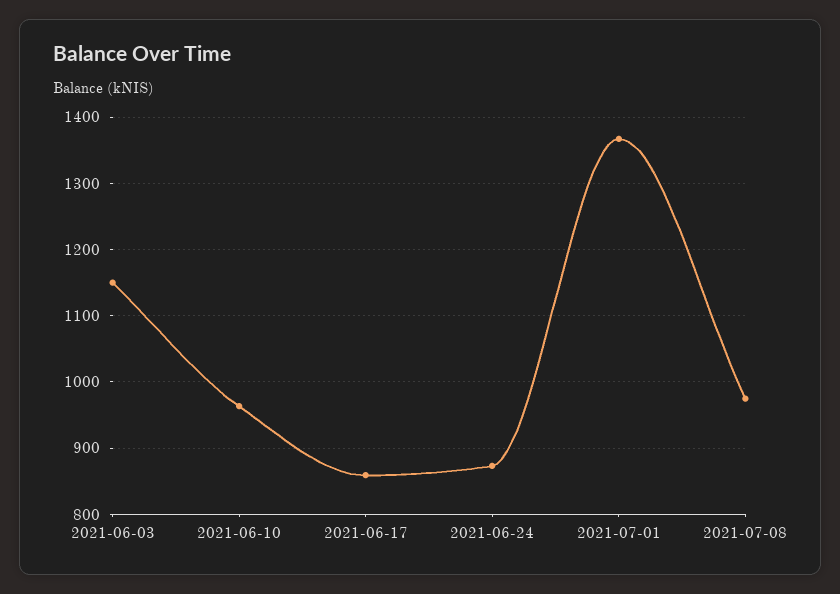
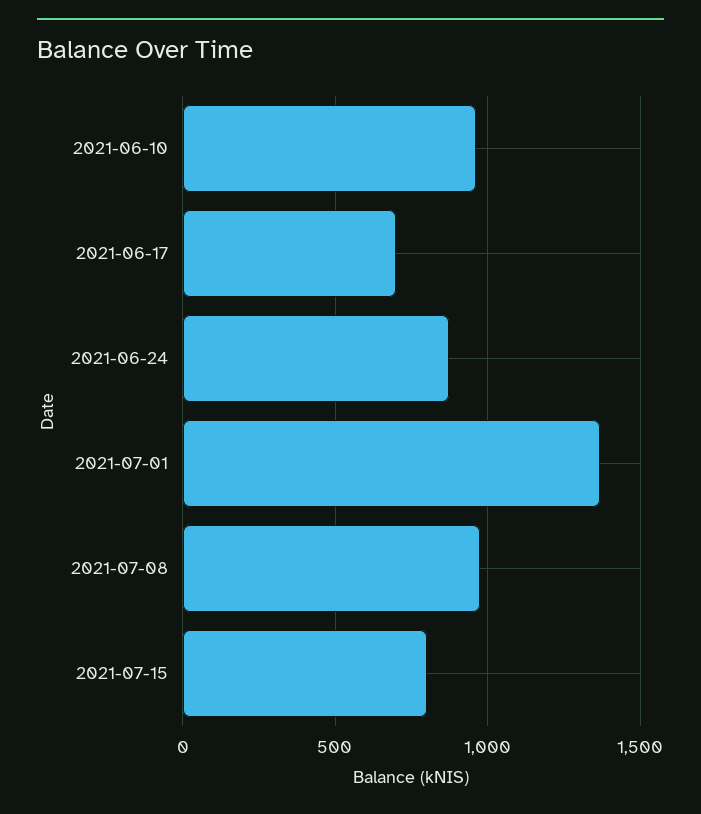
2021-06-03: 1150 -> none
2021-06-17: 860 -> 700
2021-07-15: none -> 800

